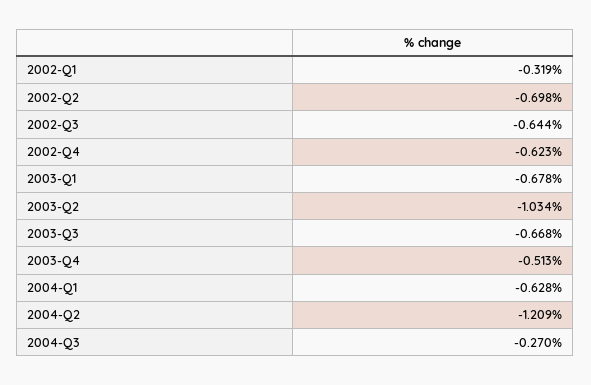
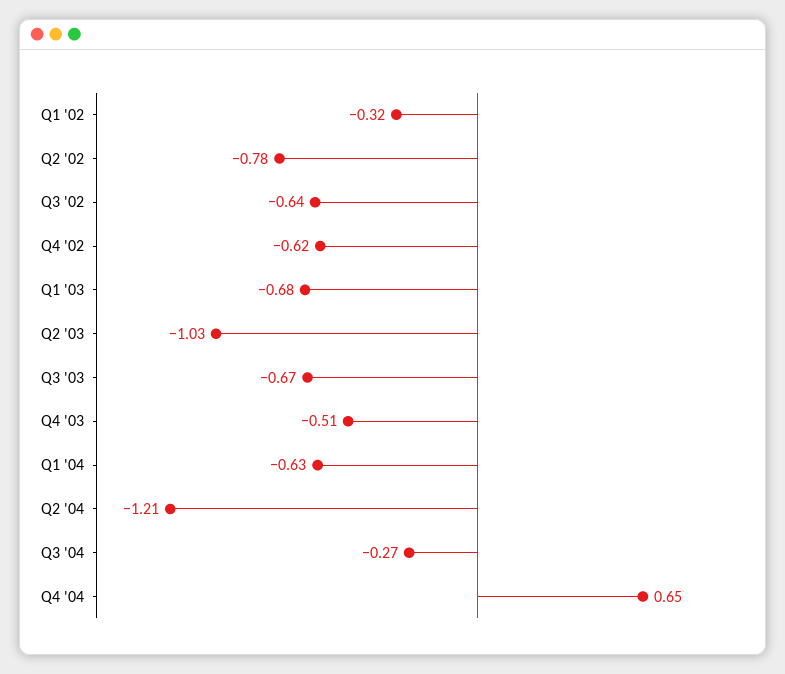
2002-Q2: -0.698 -> -0.78
Q4 '04: none -> 0.65

